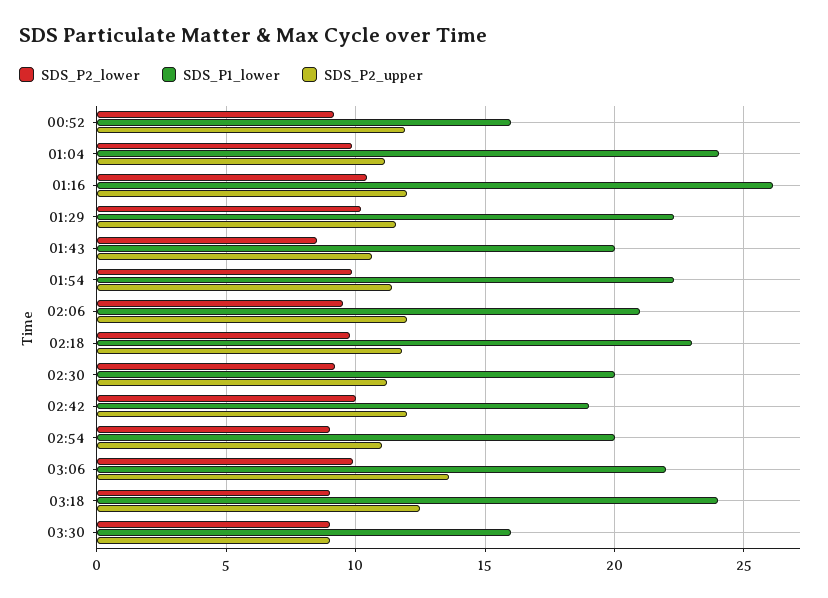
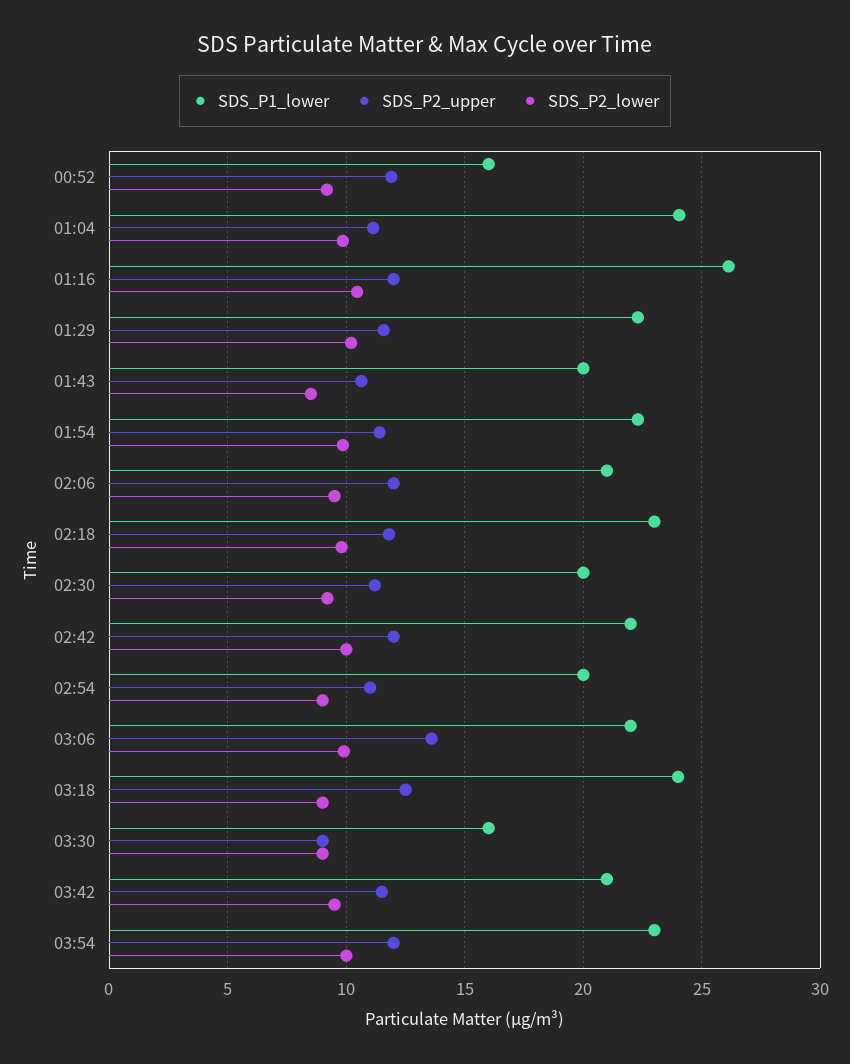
SDS_P1_lower, 02:42: 19 -> 22
SDS_P1_lower, 03:42: none -> 21
SDS_P2_upper, 03:42: none -> 11.5
SDS_P2_lower, 03:42: none -> 9.5
SDS_P1_lower, 03:54: none -> 23
SDS_P2_upper, 03:54: none -> 12
SDS_P2_lower, 03:54: none -> 10

